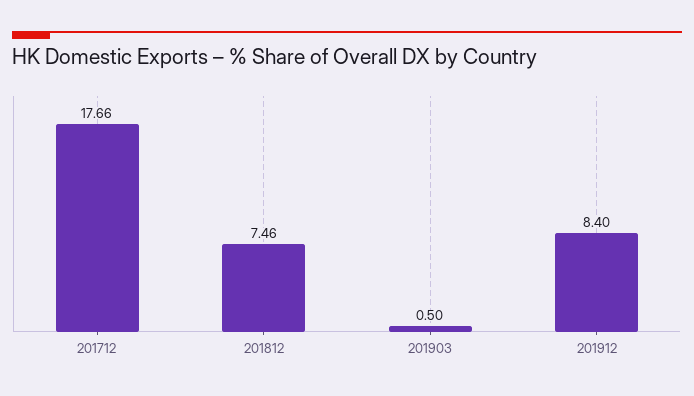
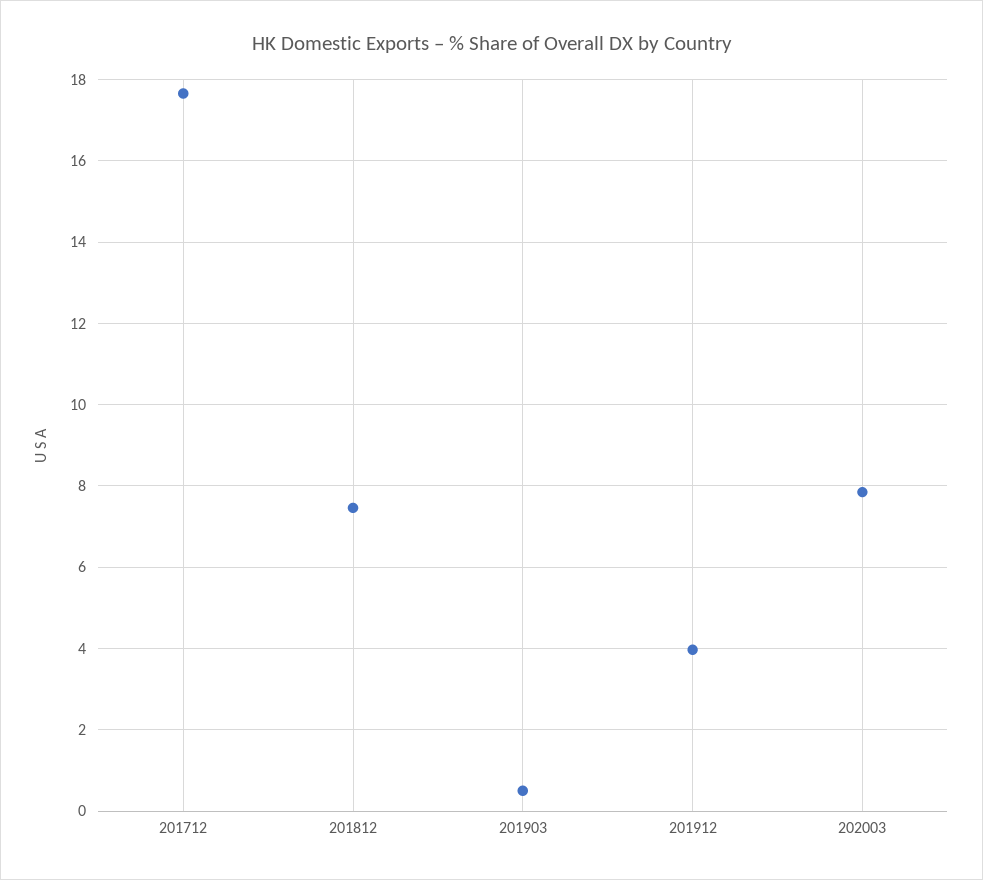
201912: 8.4 -> 4
202003: none -> 7.8

